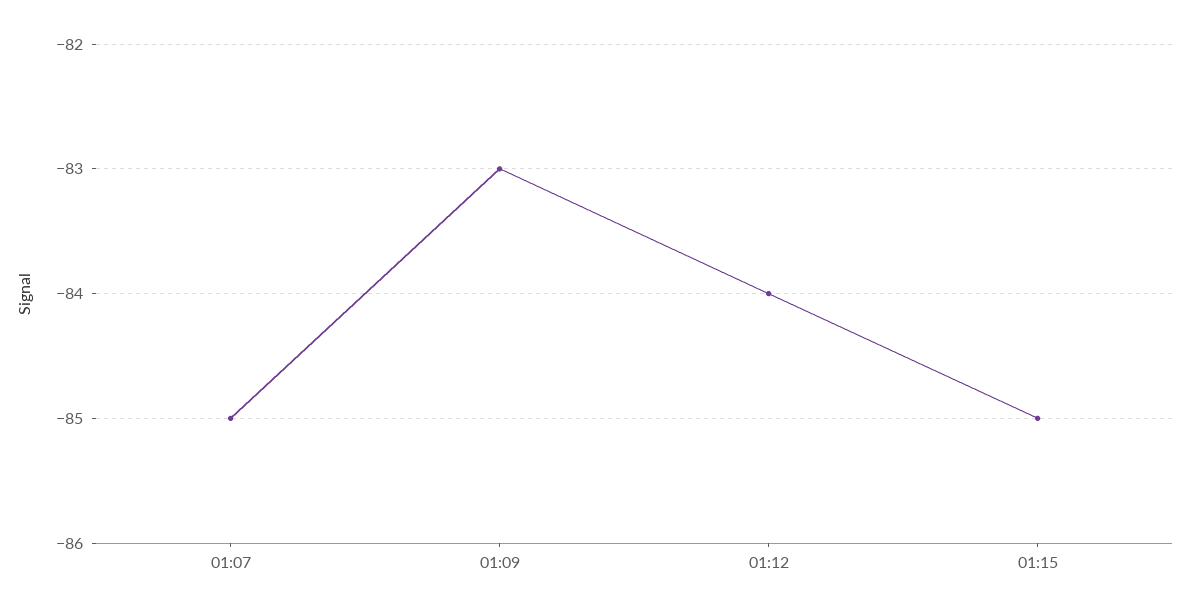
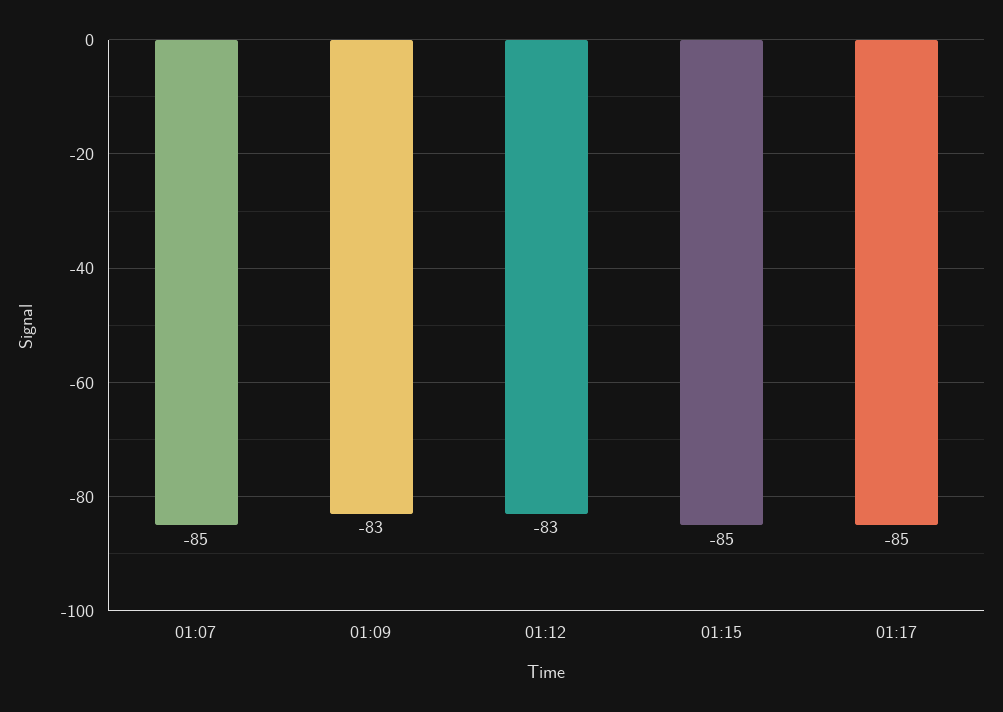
01:12: -84 -> -83
01:17: none -> -85

